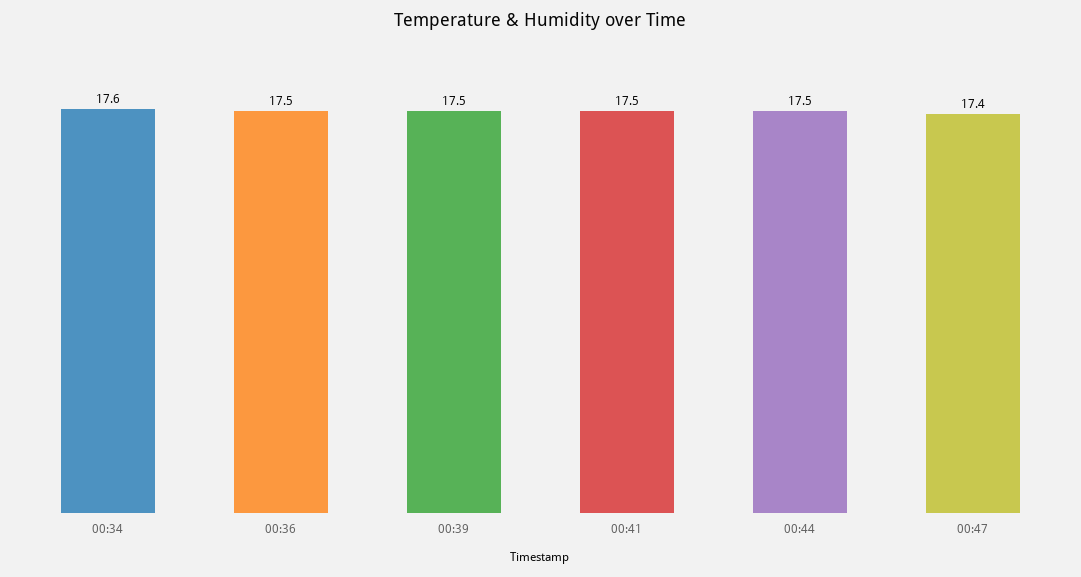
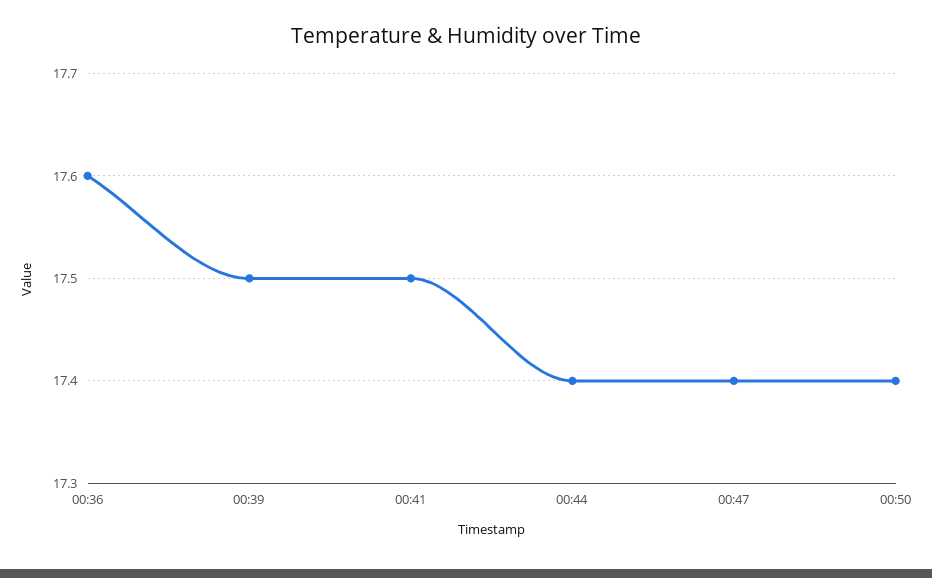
00:34: 17.6 -> none
00:36: 17.5 -> 17.6
00:44: 17.5 -> 17.4
00:50: none -> 17.4

